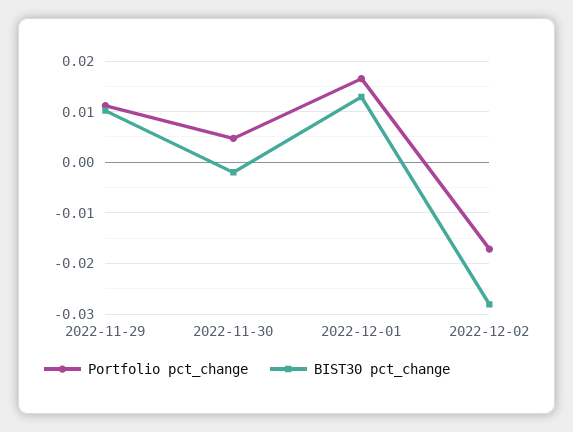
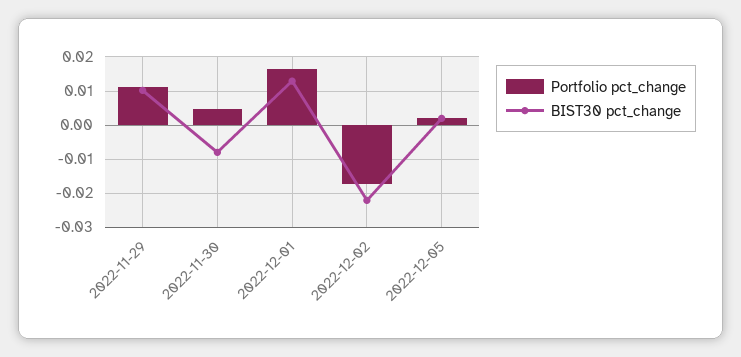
BIST30 pct_change, 2022-11-30: -0.002 -> -0.008
BIST30 pct_change, 2022-12-02: -0.028 -> -0.022
Portfolio pct_change, 2022-12-05: none -> 0.002
BIST30 pct_change, 2022-12-05: none -> 0.002

